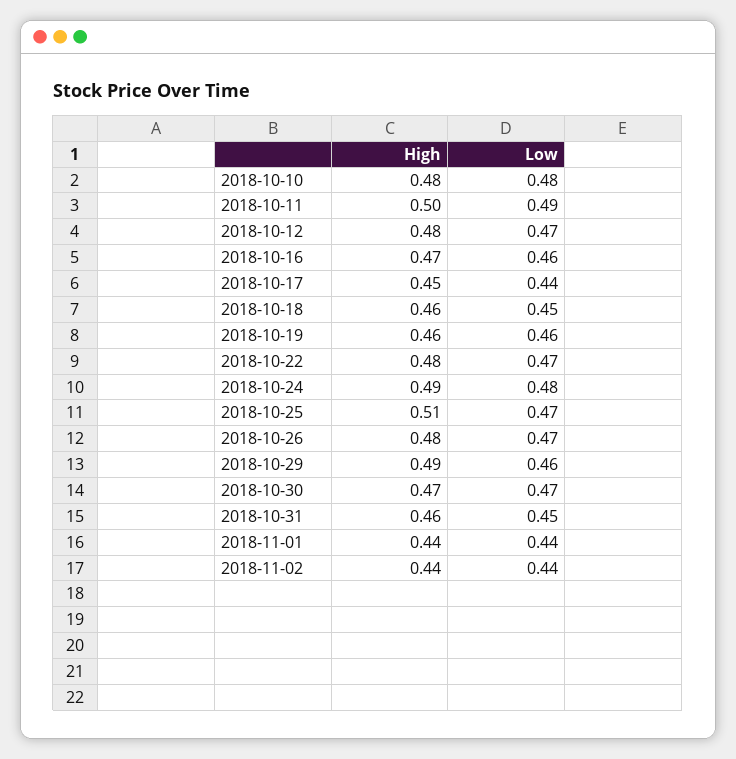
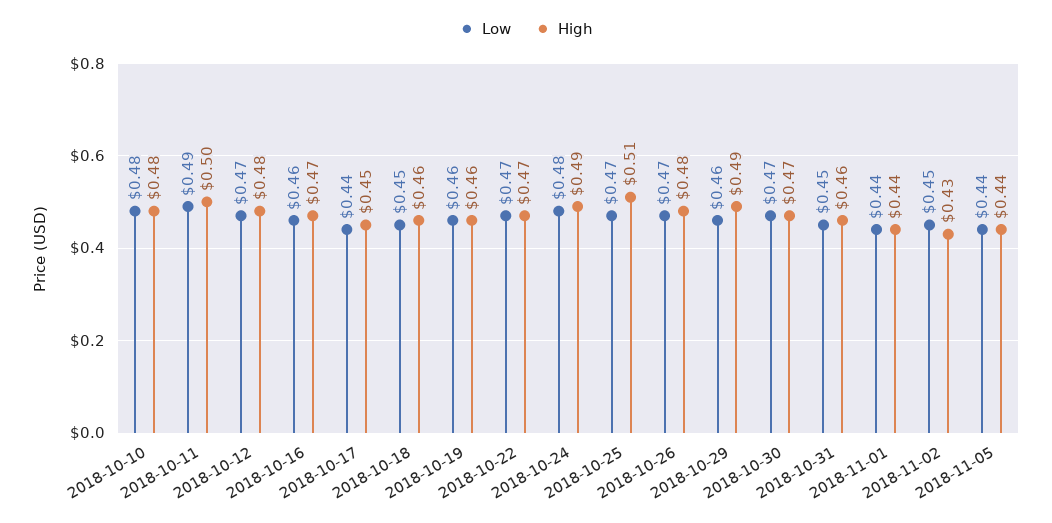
High, 2018-10-22: 0.48 -> 0.47
High, 2018-11-02: 0.44 -> 0.43
Low, 2018-11-02: 0.44 -> 0.45
Low, 2018-11-05: none -> 0.44
High, 2018-11-05: none -> 0.44

